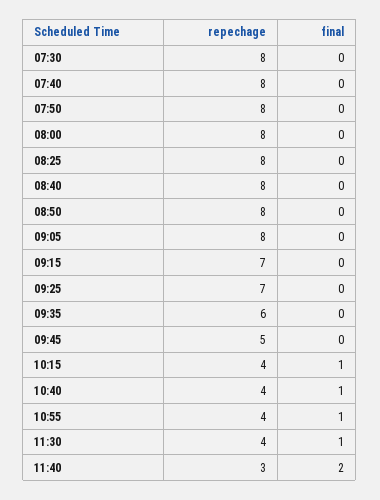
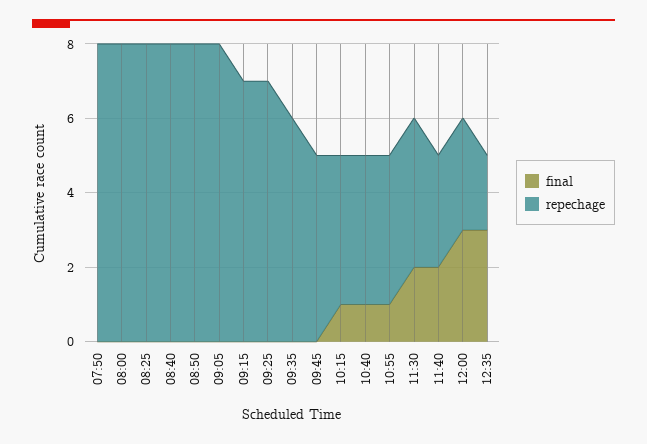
repechage, 07:30: 8 -> none
final, 07:30: 0 -> none
repechage, 07:40: 8 -> none
final, 07:40: 0 -> none
final, 11:30: 1 -> 2
final, 12:00: none -> 3
repechage, 12:00: none -> 3
final, 12:35: none -> 3
repechage, 12:35: none -> 2

